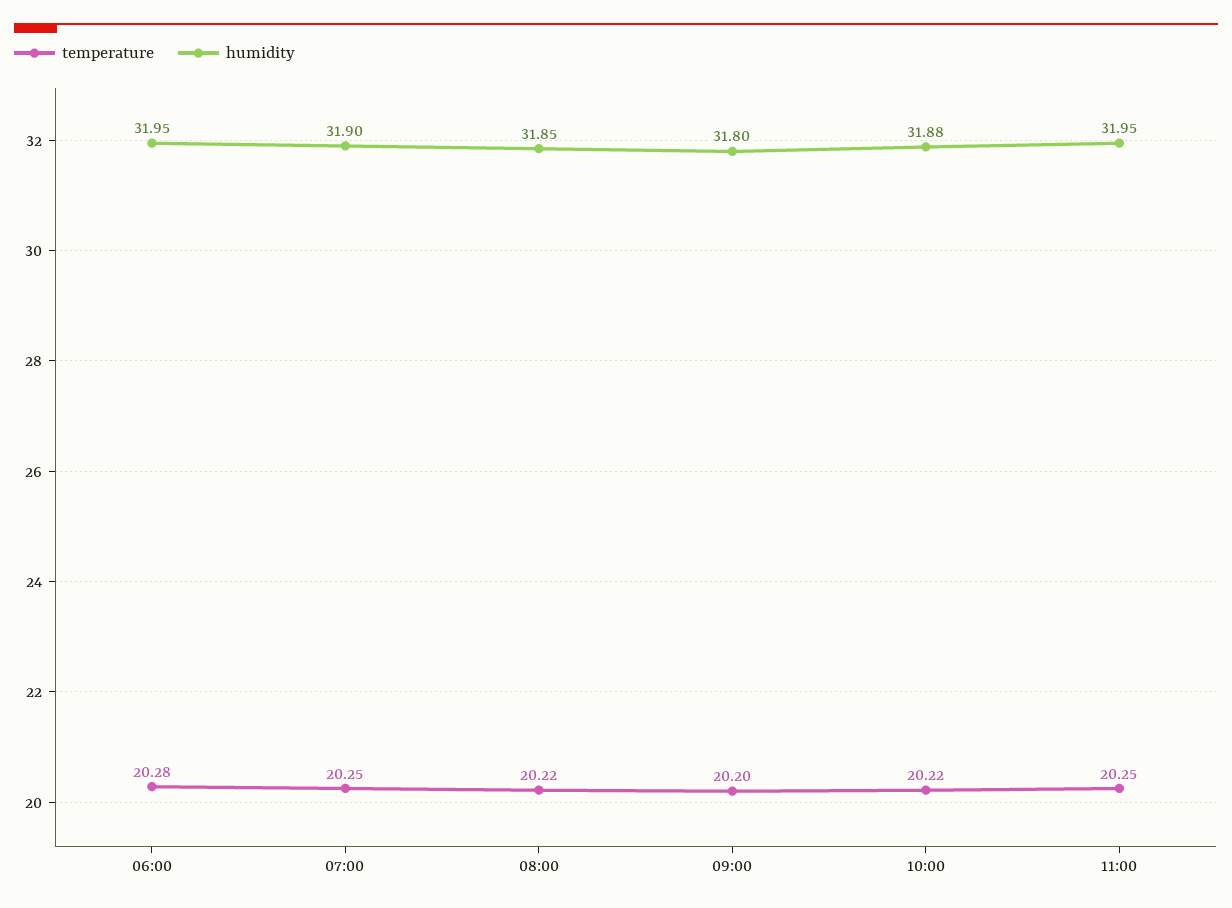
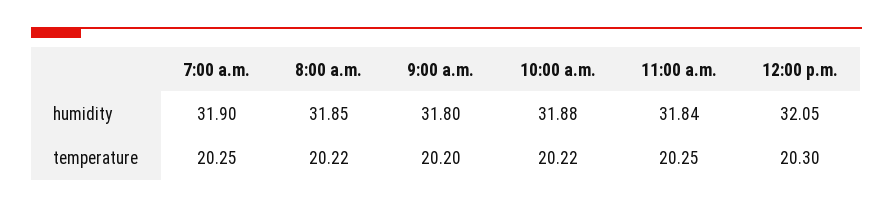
temperature, 06:00: 20.28 -> none
humidity, 06:00: 31.95 -> none
humidity, 11:00: 31.95 -> 31.84
humidity, 12:00 p.m.: none -> 32.05
temperature, 12:00 p.m.: none -> 20.3

